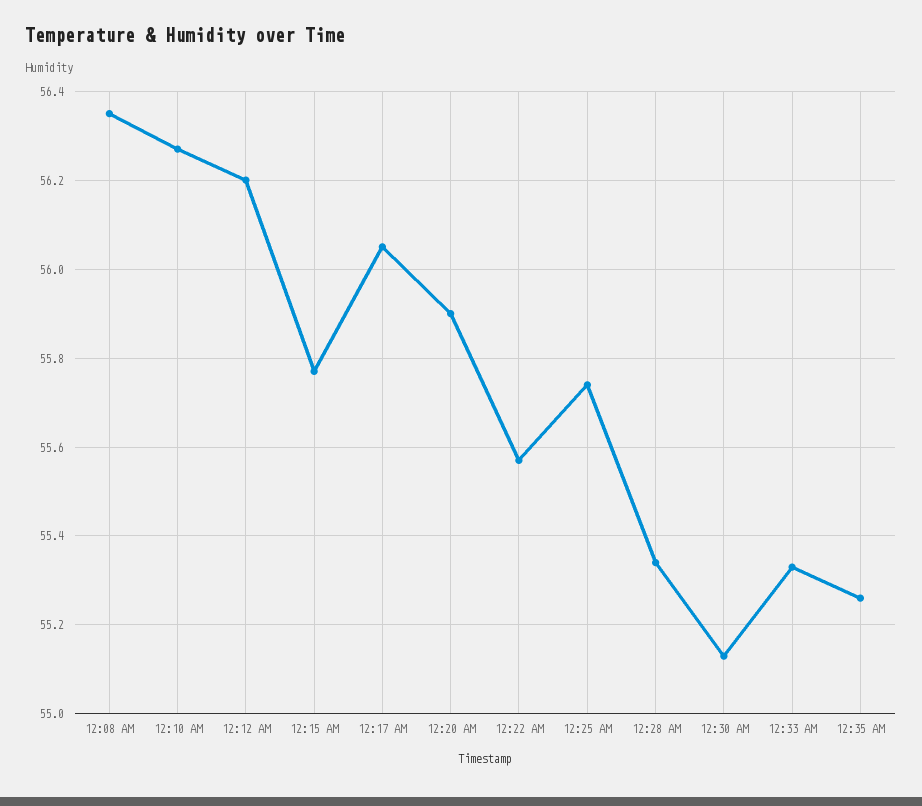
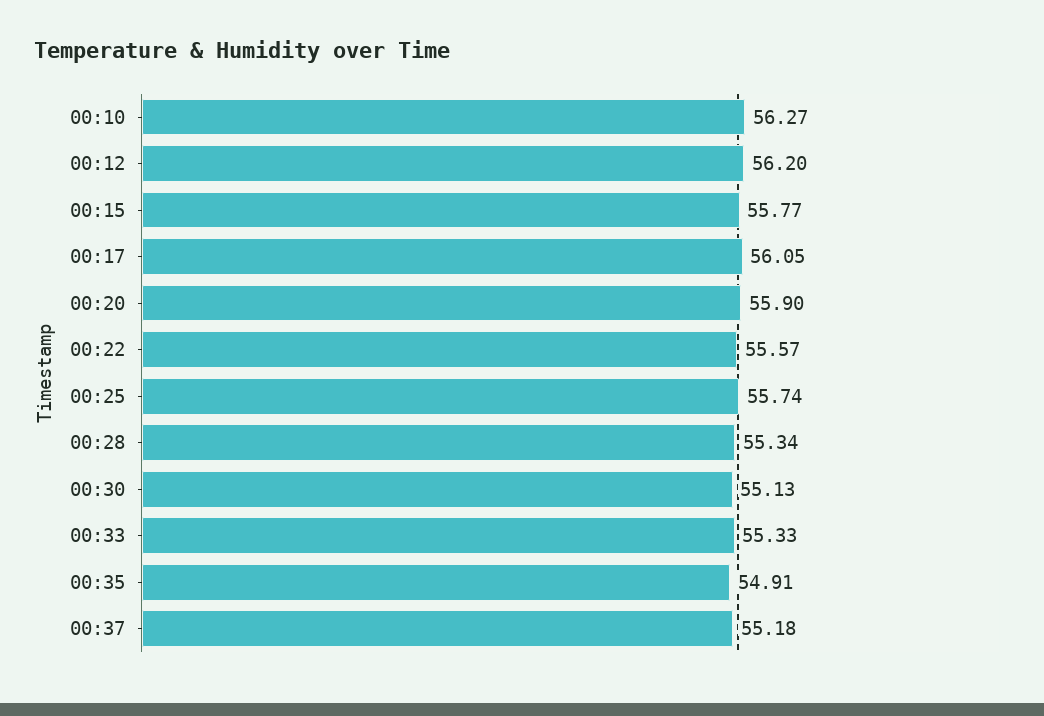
12:08 AM: 56.35 -> none
12:35 AM: 55.25 -> 54.91
00:37: none -> 55.18

